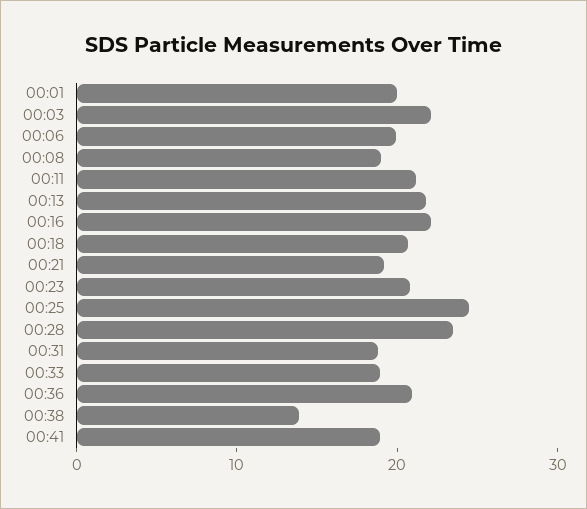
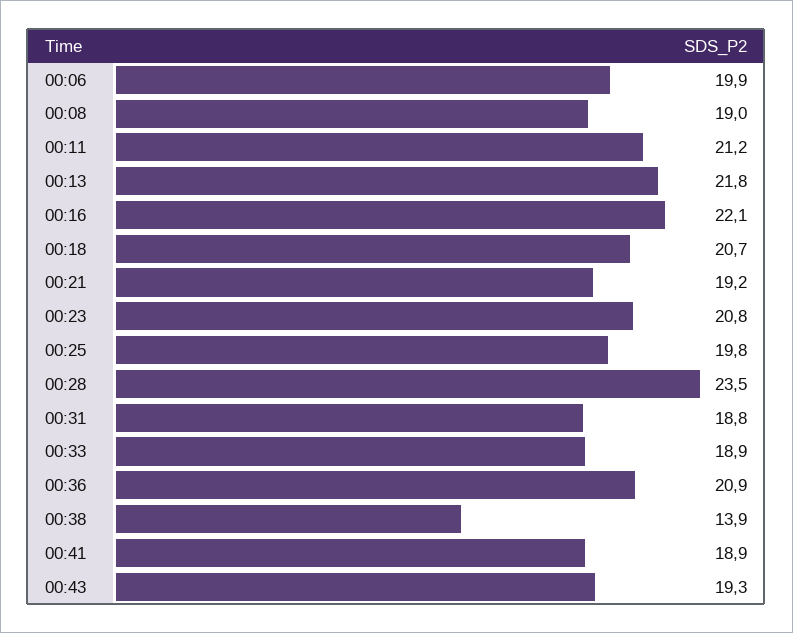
00:01: 20 -> none
00:03: 22 -> none
00:25: 24 -> 19.8
00:43: none -> 19.3

